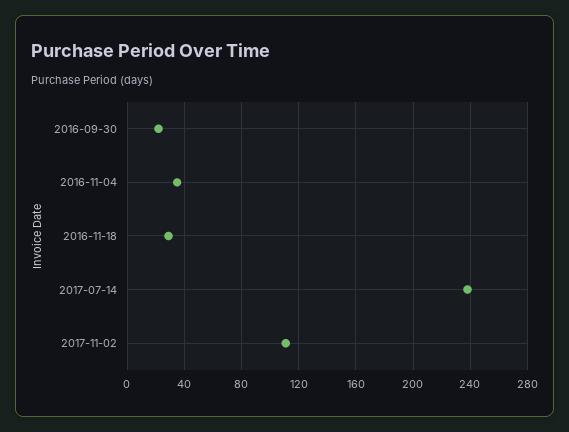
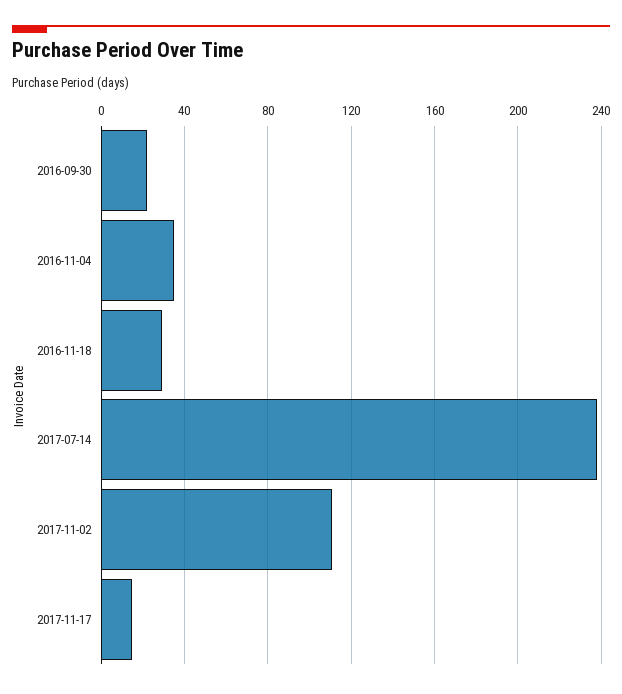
2017-11-17: none -> 15

